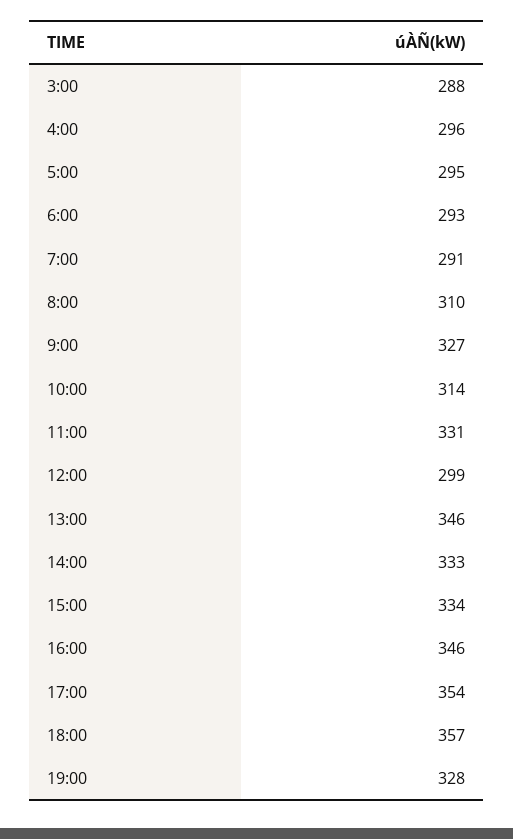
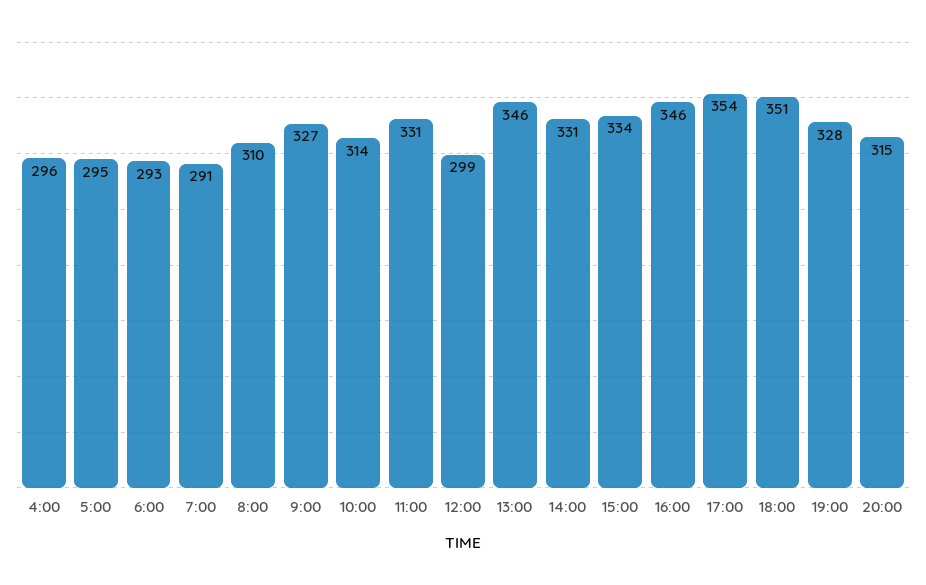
3:00: 288 -> none
14:00: 333 -> 331
18:00: 357 -> 351
20:00: none -> 315

